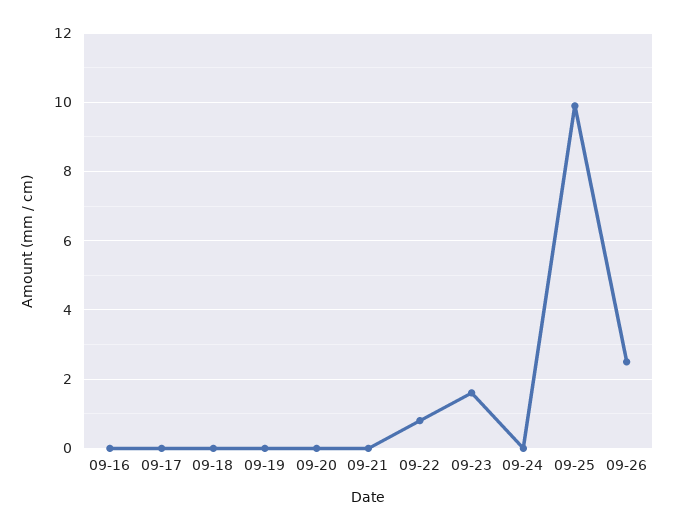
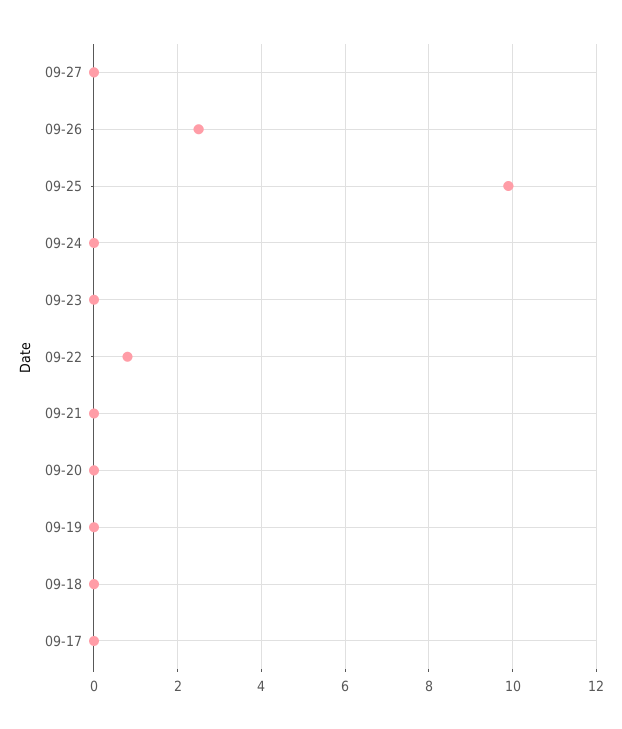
09-16: 0 -> none
09-23: 1.5 -> 0
09-27: none -> 0

